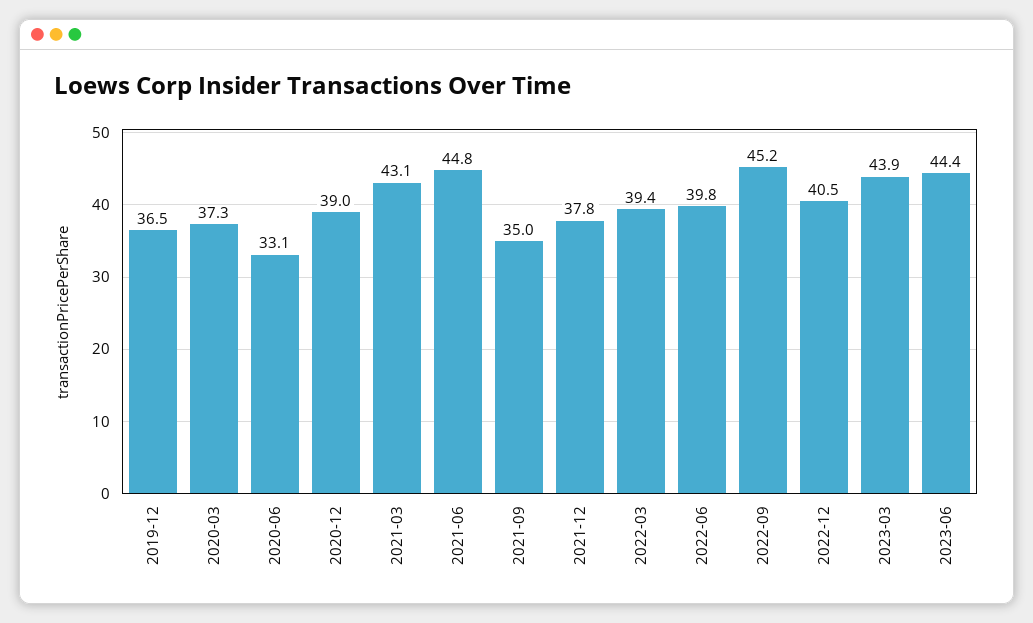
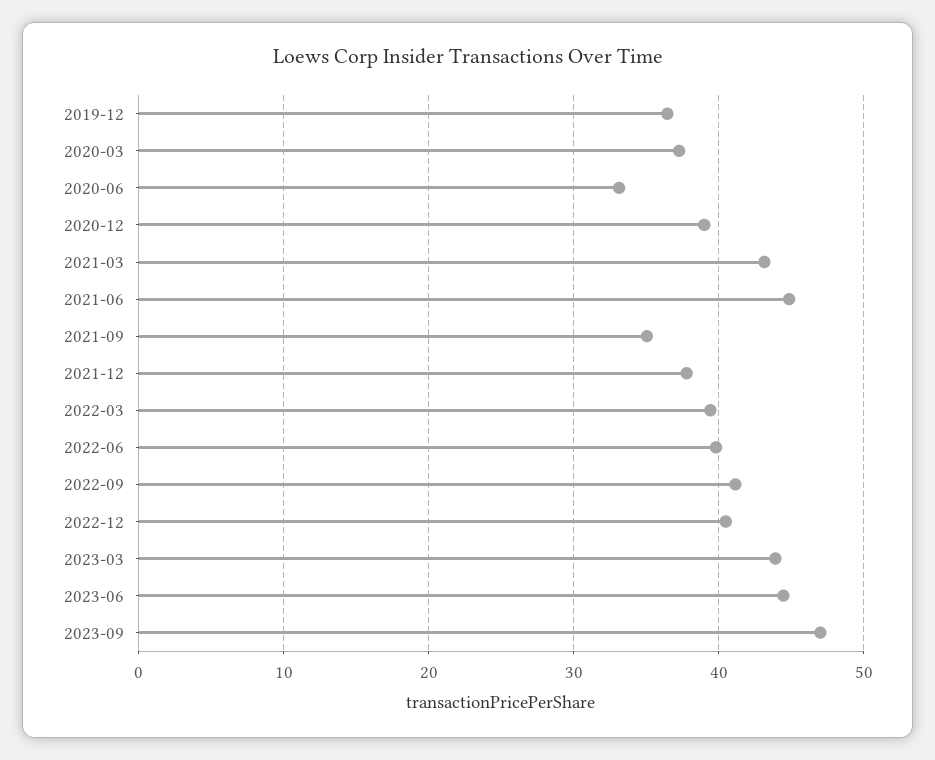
2022-09: 45.2 -> 41
2023-09: none -> 47

